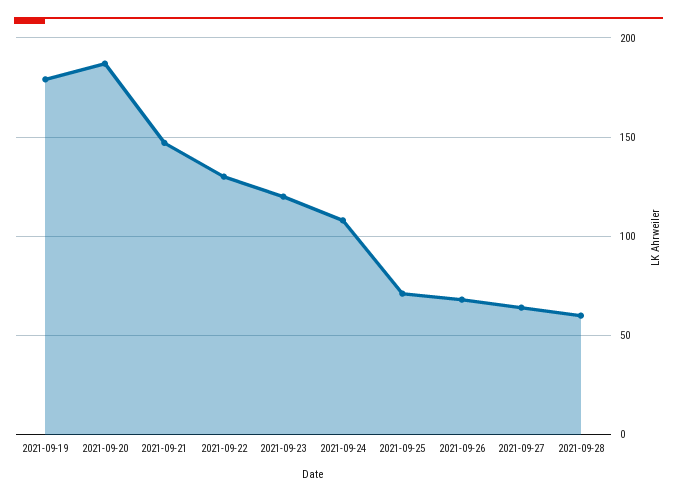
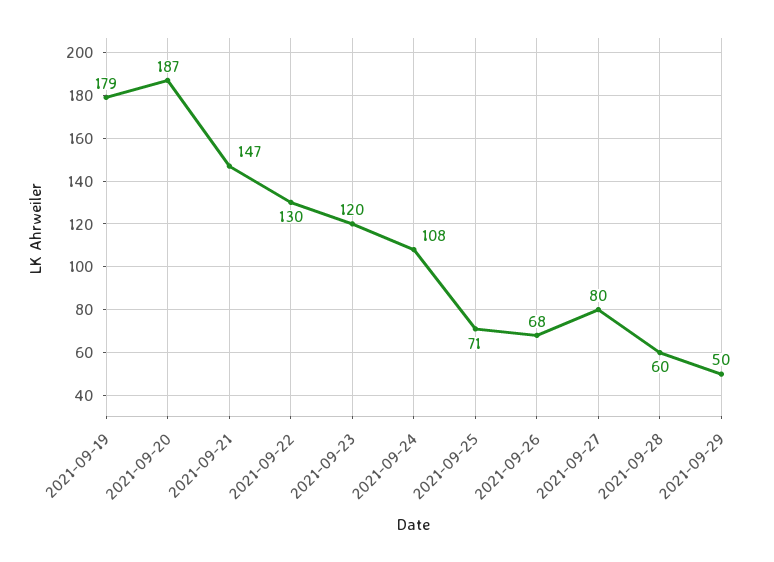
2021-09-27: 65 -> 80
2021-09-29: none -> 50

